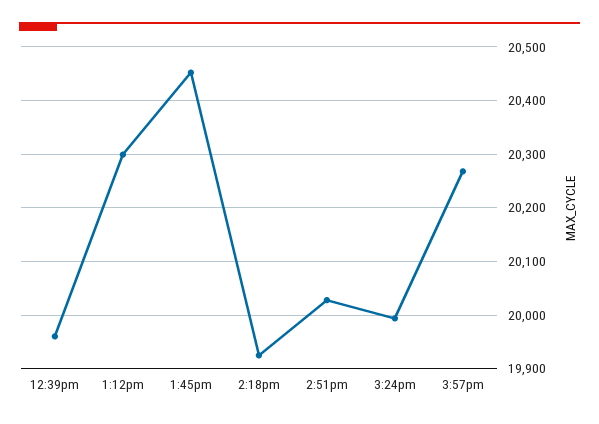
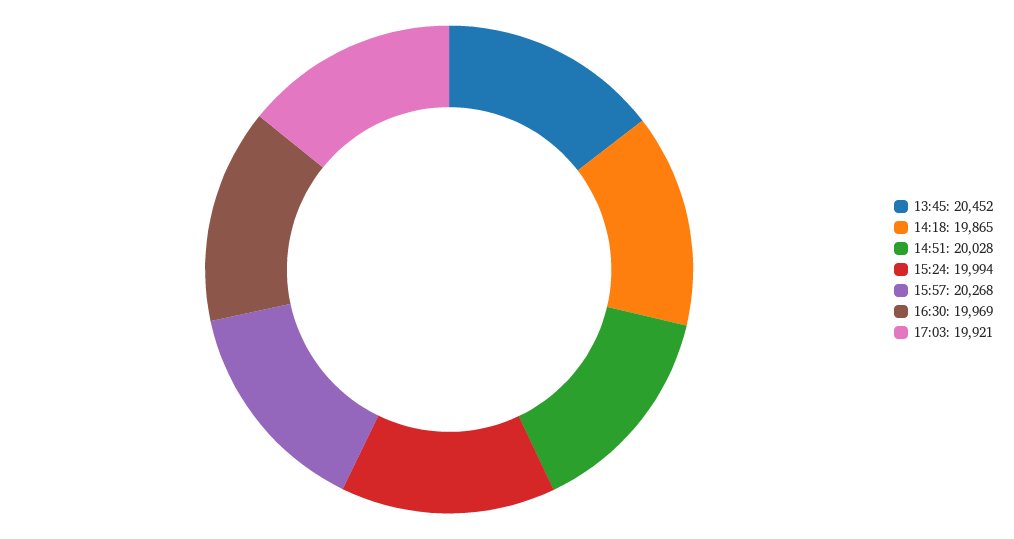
12:39pm: 19960 -> none
1:12pm: 20300 -> none
2:18pm: 19920 -> 19865
16:30: none -> 19969
17:03: none -> 19921

